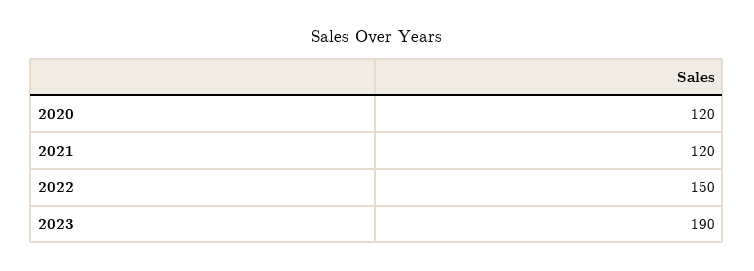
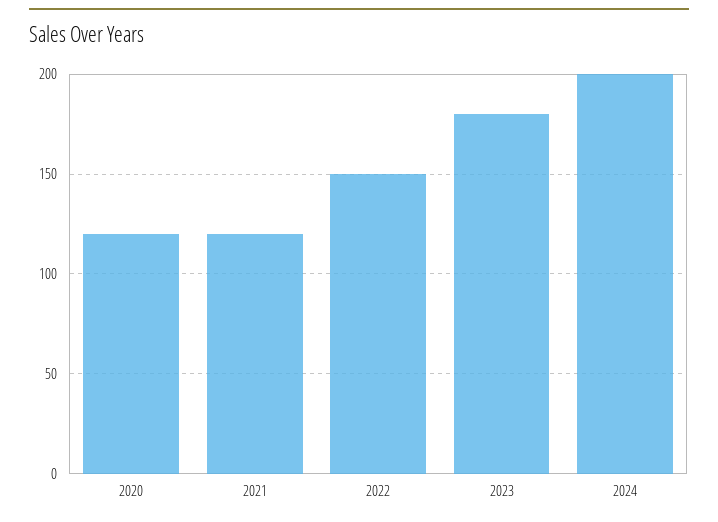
2023: 190 -> 180
2024: none -> 200

